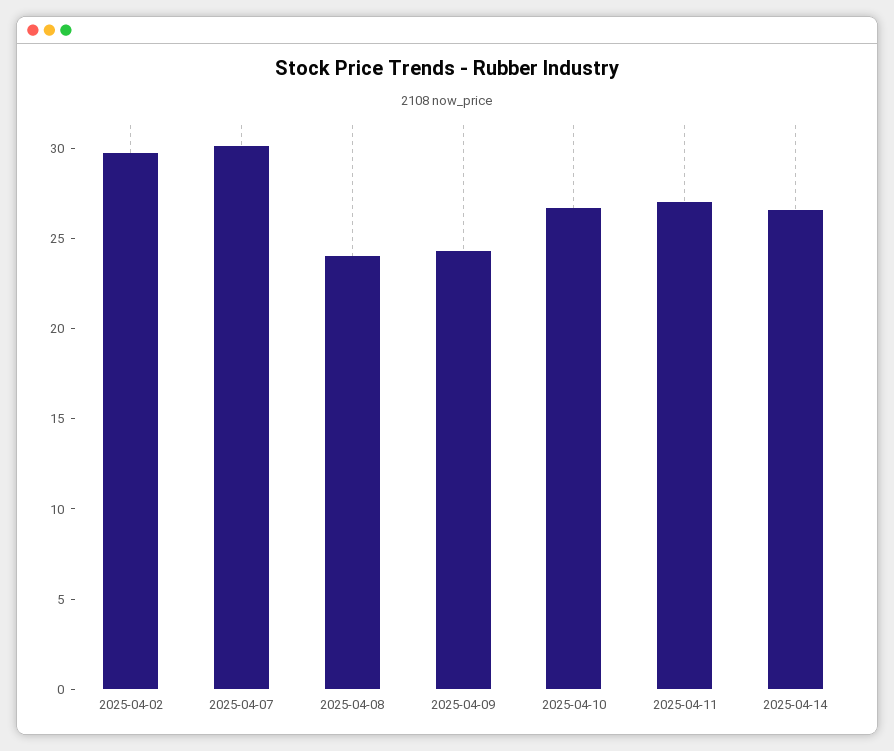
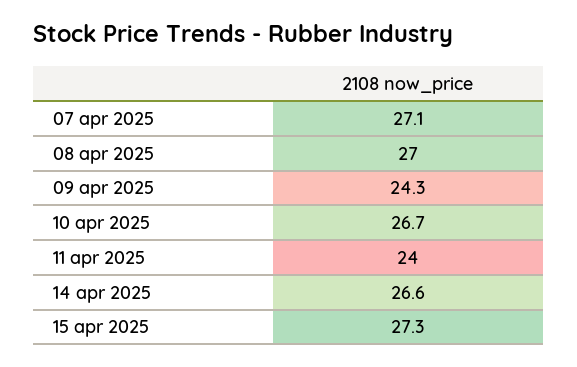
2025-04-02: 30 -> none
2025-04-07: 30 -> 27.1
2025-04-08: 24 -> 27
2025-04-11: 27 -> 24
15 apr 2025: none -> 27.3

